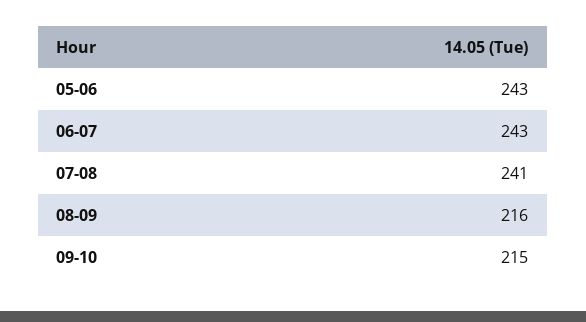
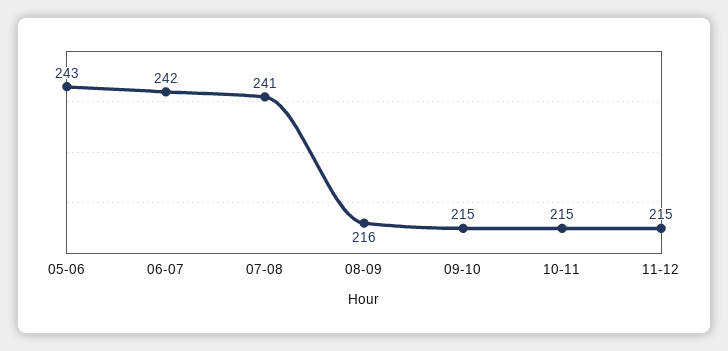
06-07: 243 -> 242
10-11: none -> 215
11-12: none -> 215

